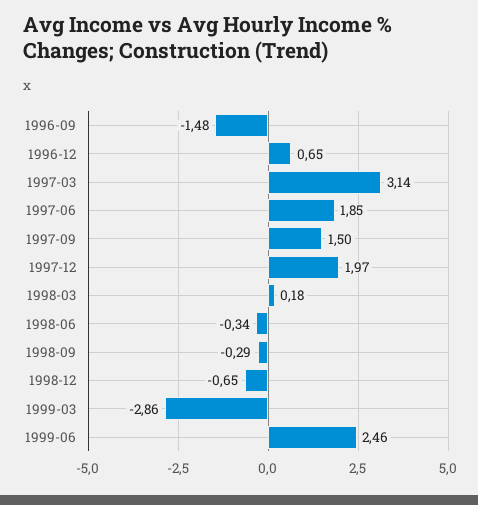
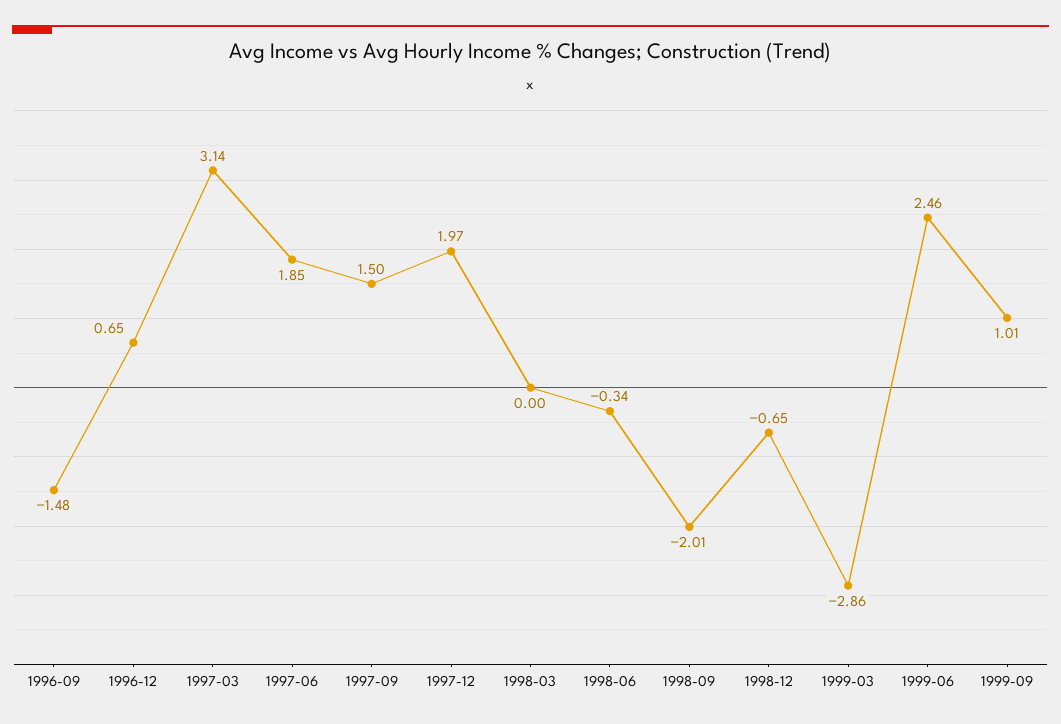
1998-03: 0.18 -> 0
1998-09: -0.29 -> -2.01
1999-09: none -> 1.01

